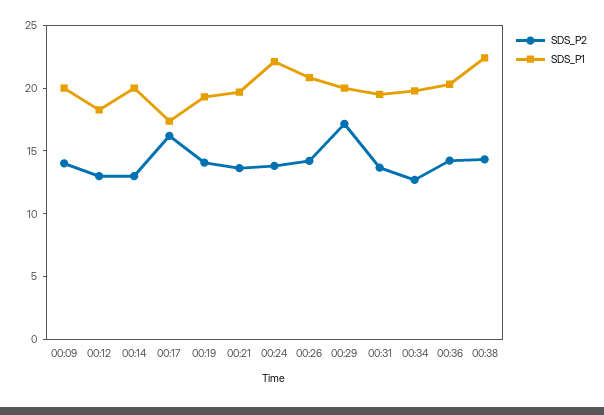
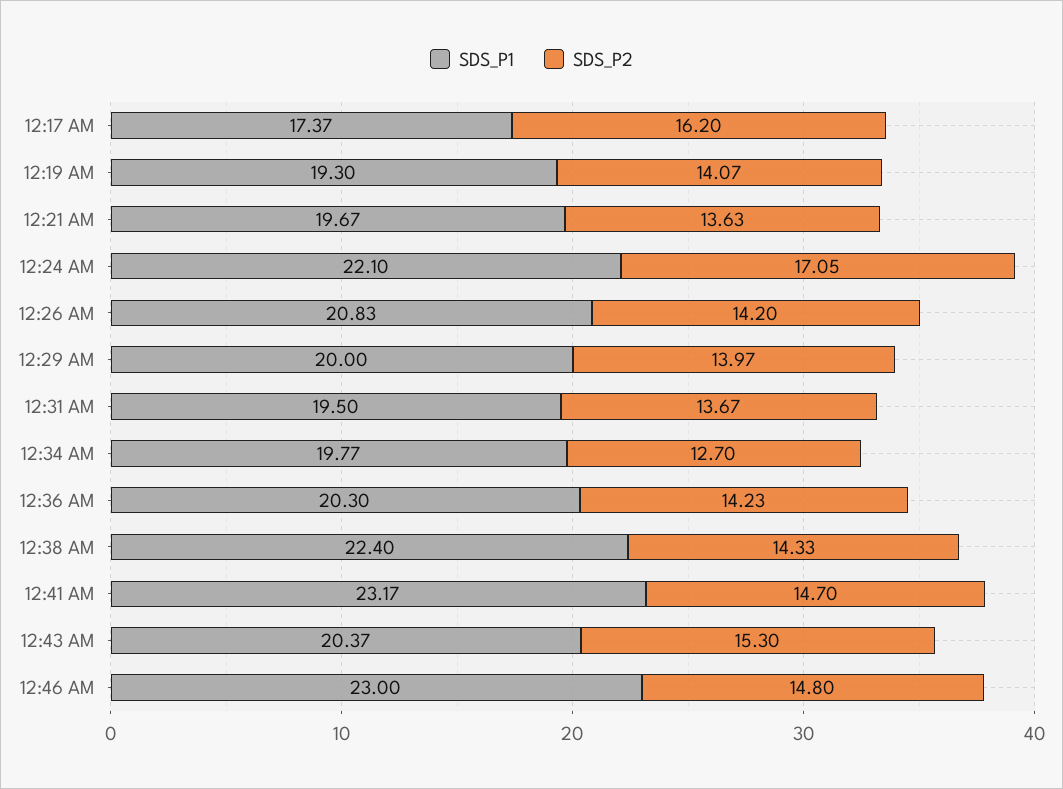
SDS_P2, 00:09: 14 -> none
SDS_P1, 00:09: 20 -> none
SDS_P2, 00:12: 13 -> none
SDS_P1, 00:12: 18 -> none
SDS_P2, 00:14: 13 -> none
SDS_P1, 00:14: 20 -> none
SDS_P2, 00:24: 14 -> 17.05
SDS_P2, 00:29: 17 -> 13.97
SDS_P1, 12:41 AM: none -> 23.17
SDS_P2, 12:41 AM: none -> 14.7
SDS_P1, 12:43 AM: none -> 20.37
SDS_P2, 12:43 AM: none -> 15.3
SDS_P1, 12:46 AM: none -> 23
SDS_P2, 12:46 AM: none -> 14.8

